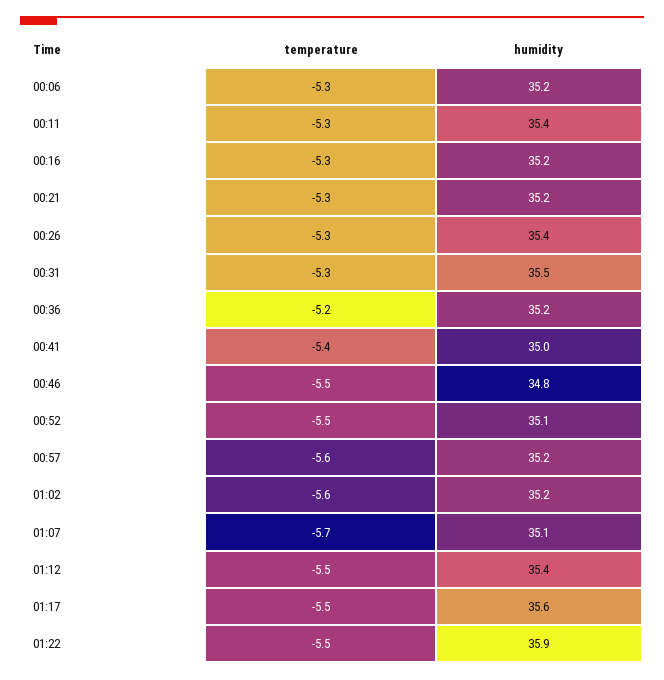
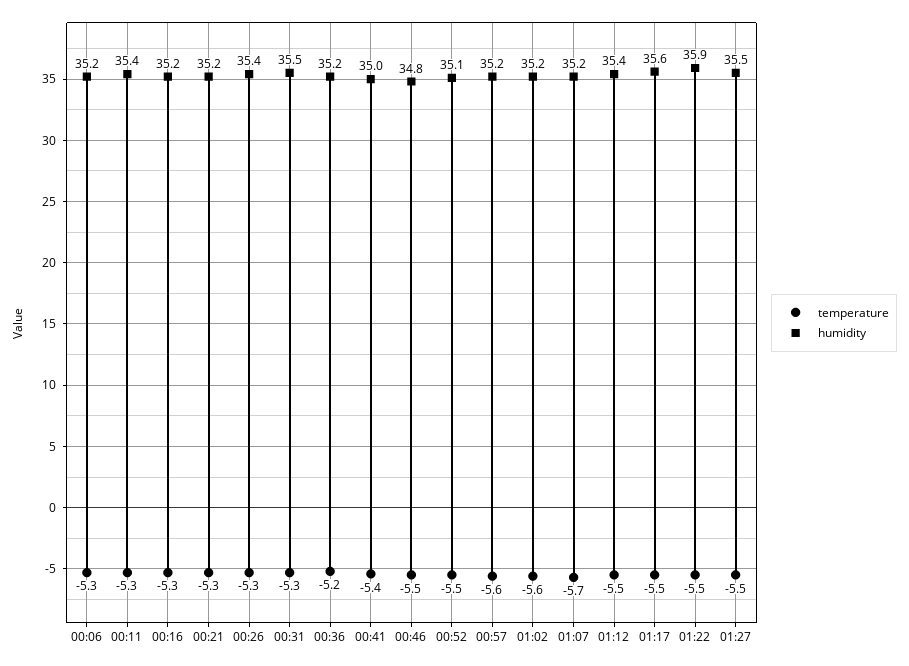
humidity, 01:07: 35.1 -> 35.2
temperature, 01:27: none -> -5.5
humidity, 01:27: none -> 35.5

